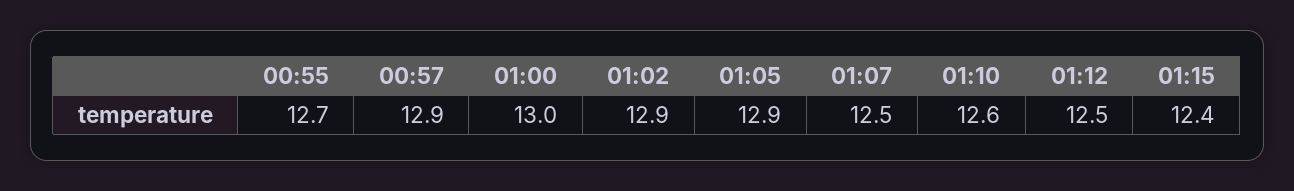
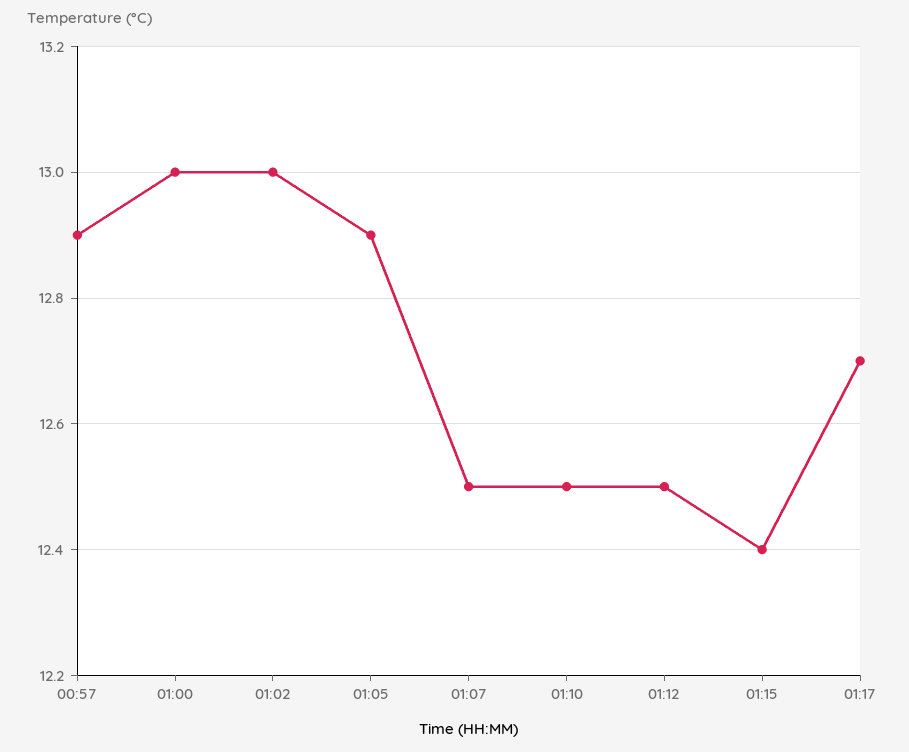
00:55: 12.7 -> none
01:02: 12.9 -> 13
01:10: 12.6 -> 12.5
01:17: none -> 12.7

